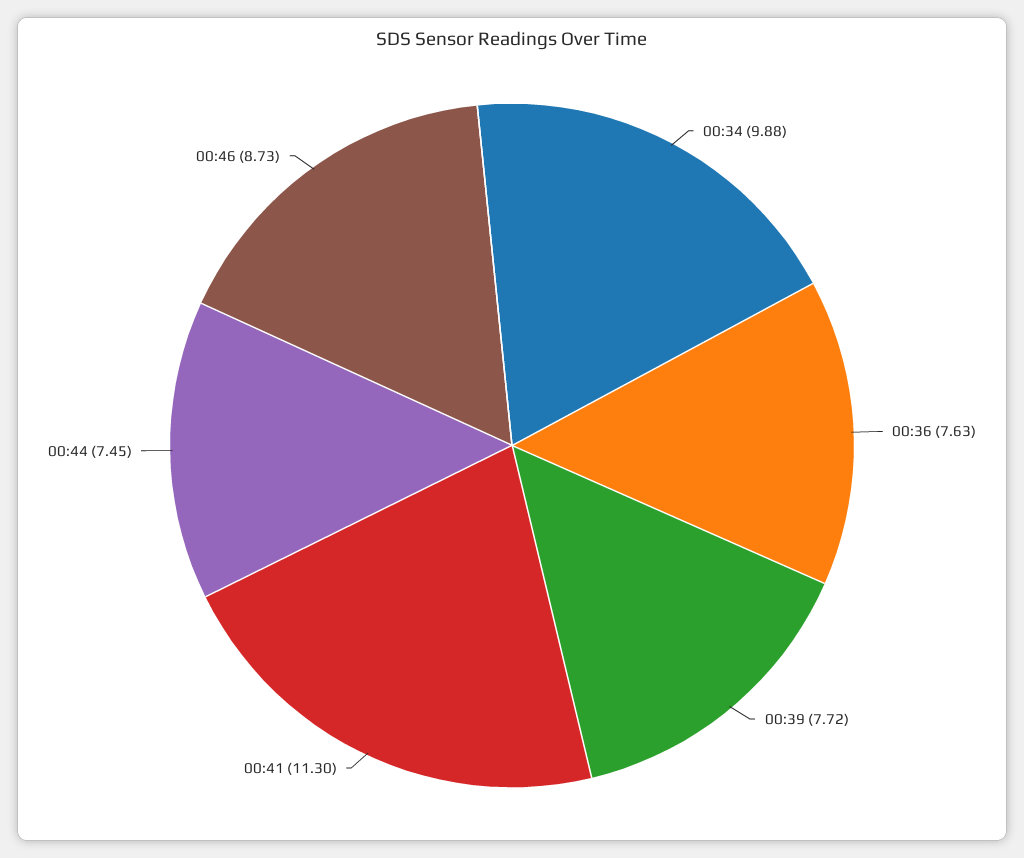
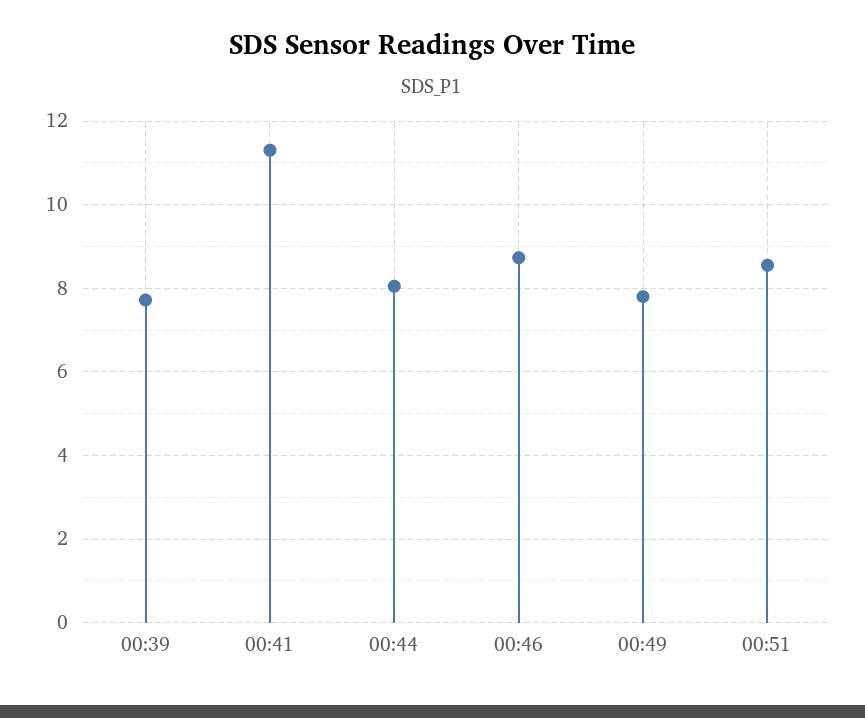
00:34: 9.88 -> none
00:36: 7.63 -> none
00:44: 7.45 -> 8
00:49: none -> 7.8
00:51: none -> 8.6

